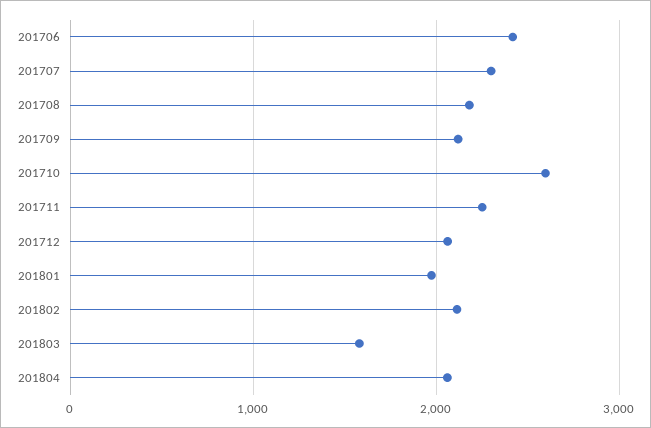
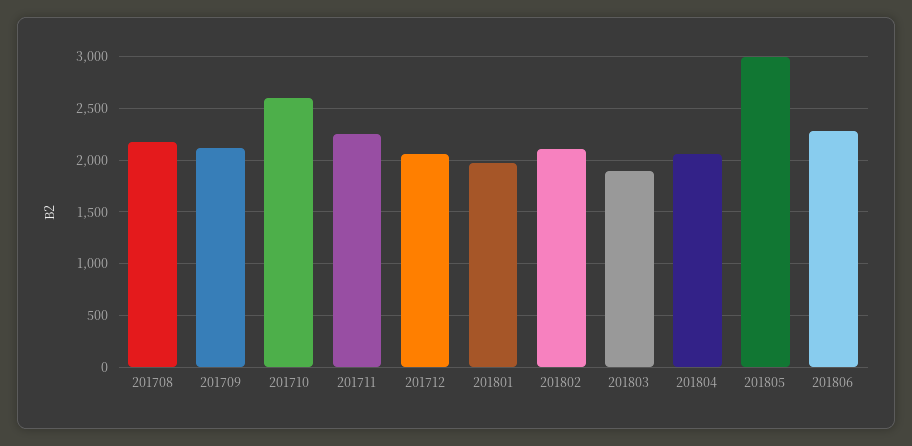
201706: 2400 -> none
201707: 2300 -> none
201803: 1600 -> 1900
201805: none -> 3000
201806: none -> 2300

